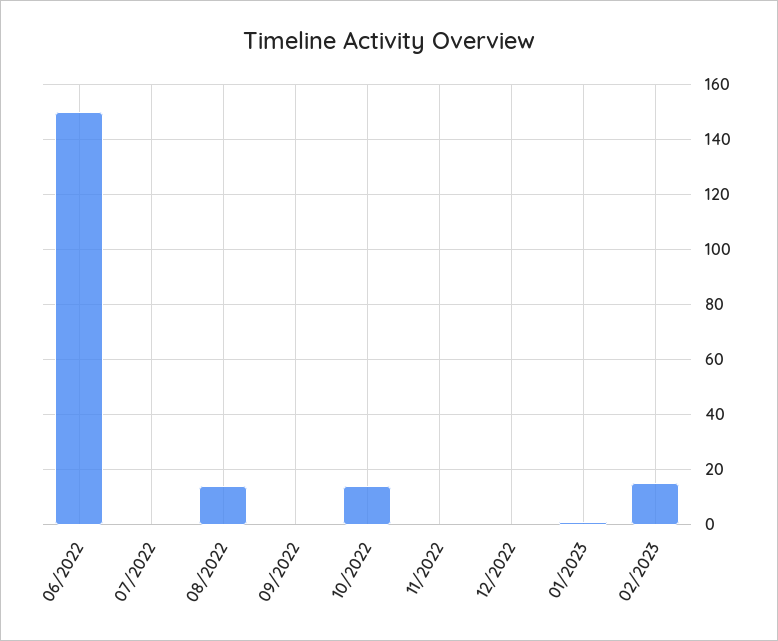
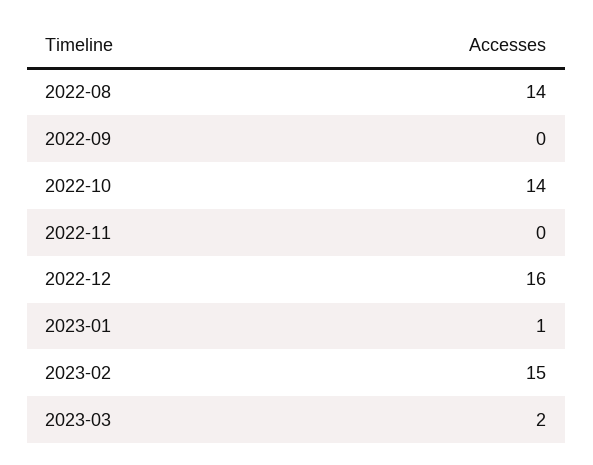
06/2022: 150 -> none
07/2022: 0 -> none
12/2022: 0 -> 16
2023-03: none -> 2

